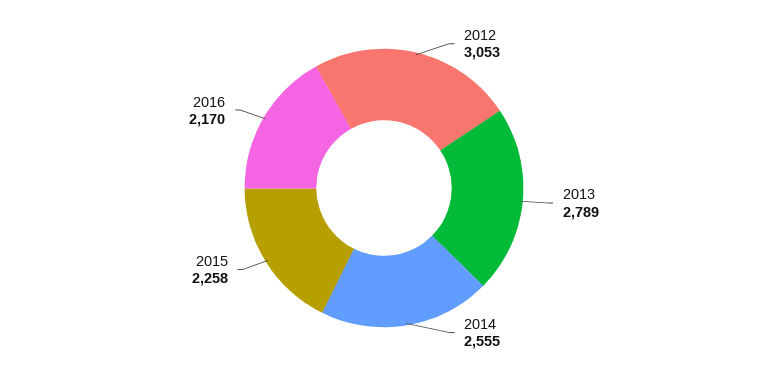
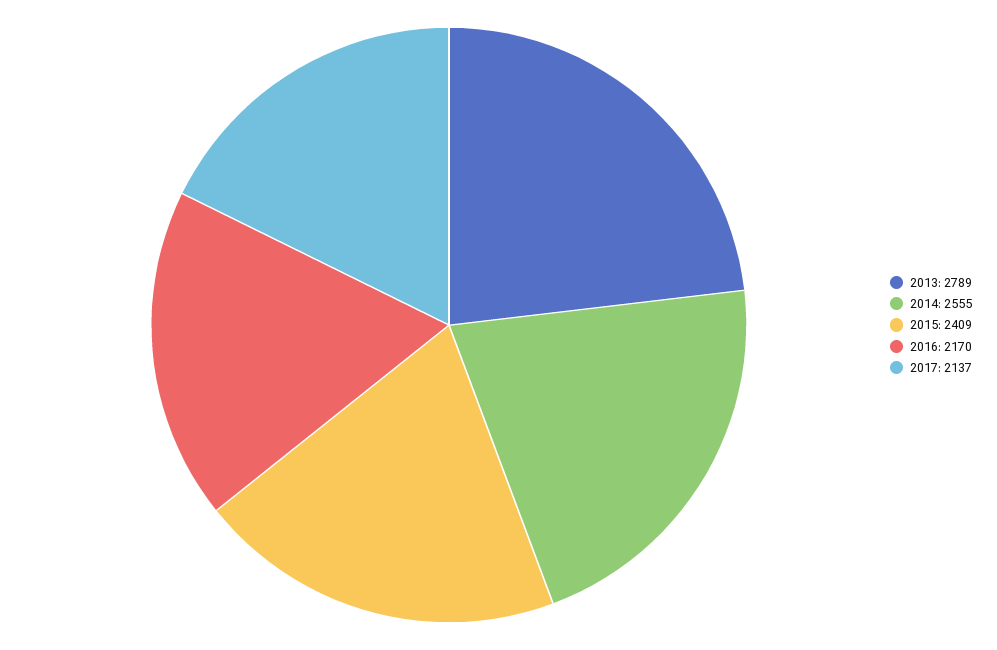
2012: 3053 -> none
2015: 2258 -> 2409
2017: none -> 2137

